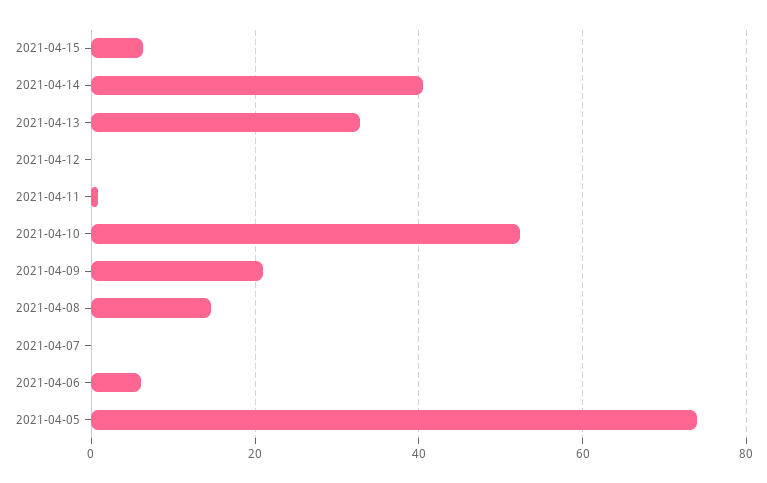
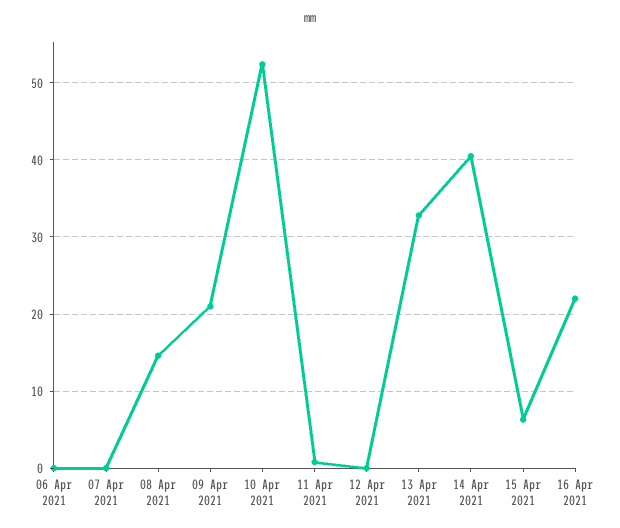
2021-04-06: 6 -> 0
2021-04-05: 74 -> none
16 Apr 2021: none -> 22

